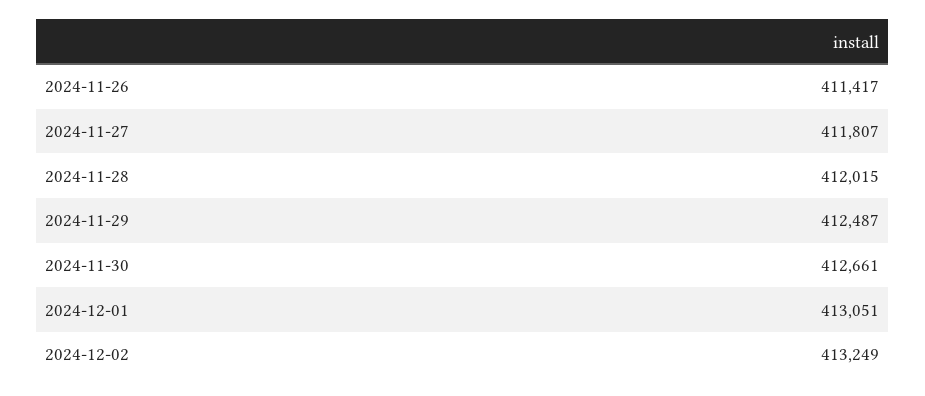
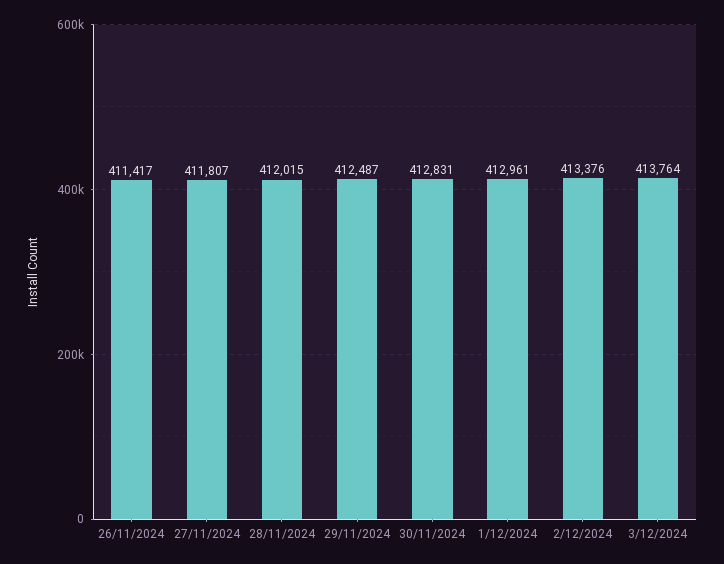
2024-11-30: 412661 -> 412831
2024-12-01: 413051 -> 412961
2024-12-02: 413249 -> 413376
3/12/2024: none -> 413764

